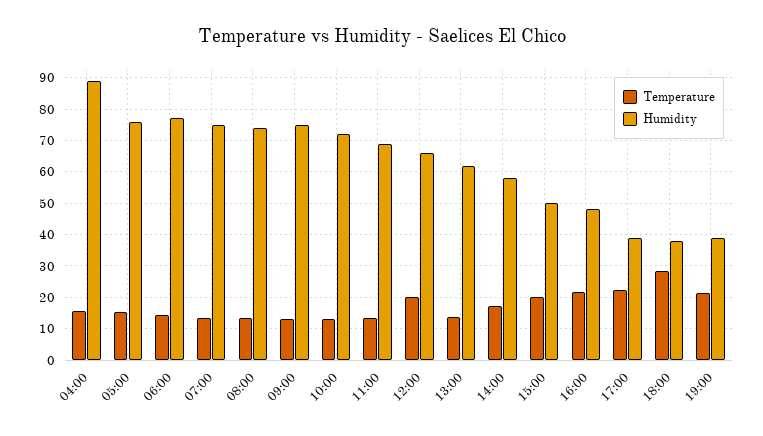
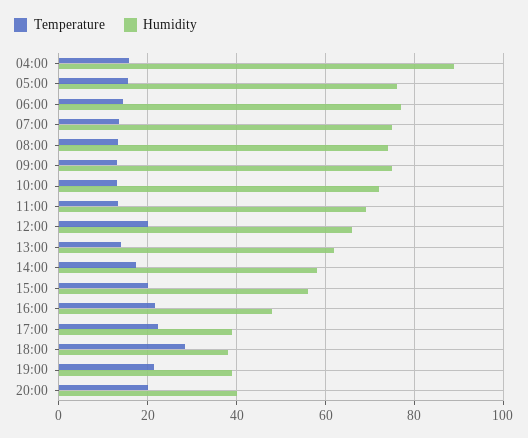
Humidity, 15:00: 50 -> 56
Temperature, 20:00: none -> 20
Humidity, 20:00: none -> 40

